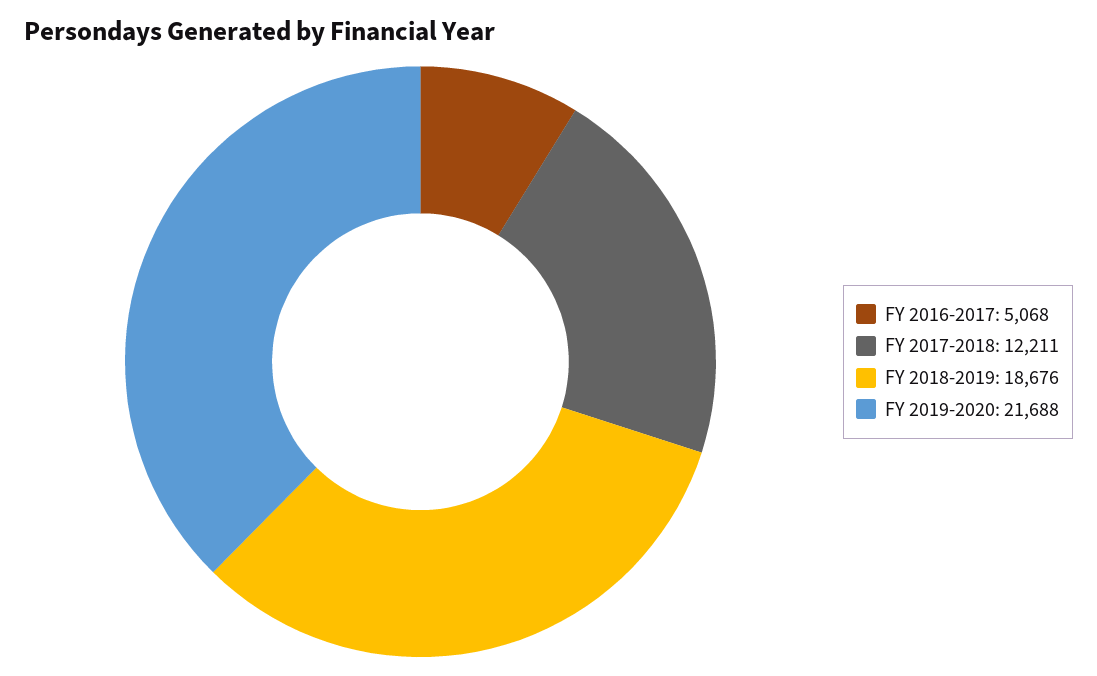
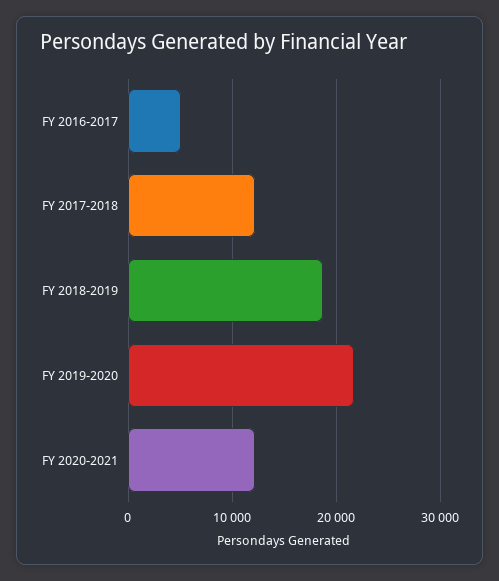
FY 2020-2021: none -> 12000

